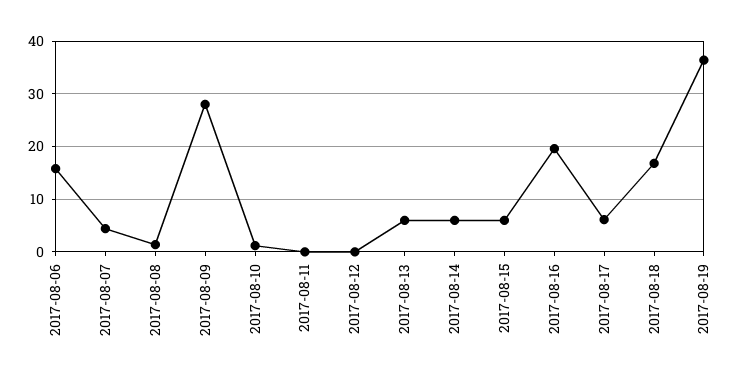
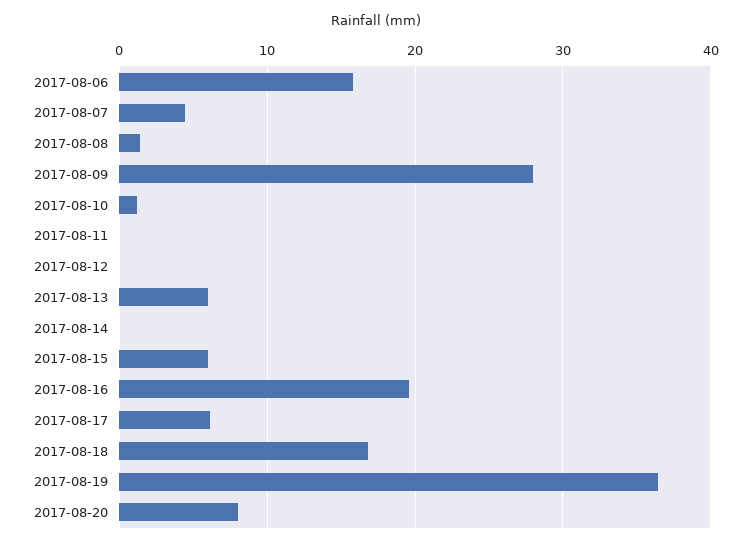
2017-08-14: 6 -> 0
2017-08-20: none -> 8

